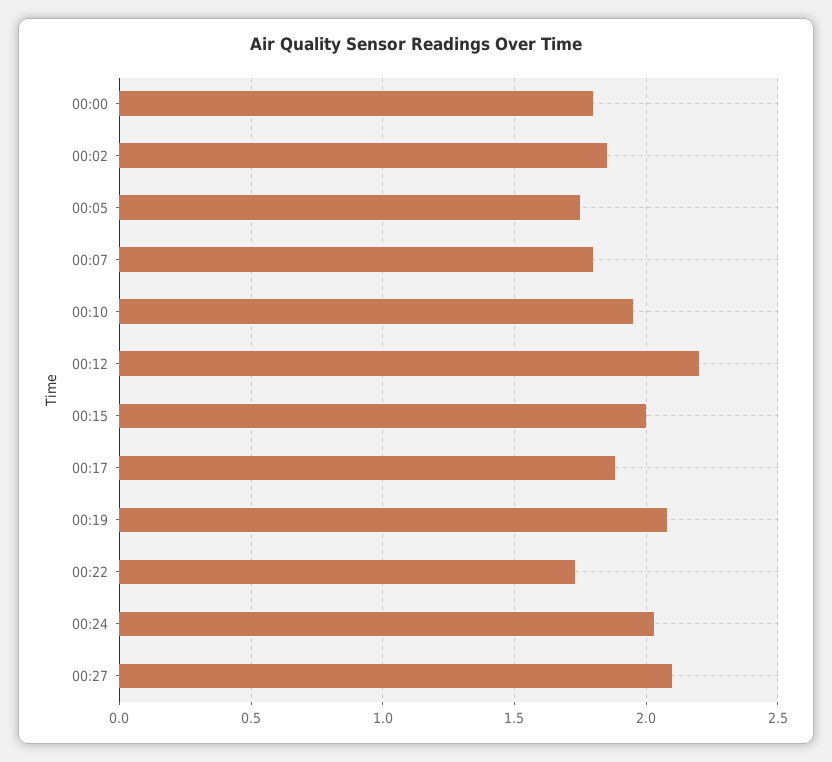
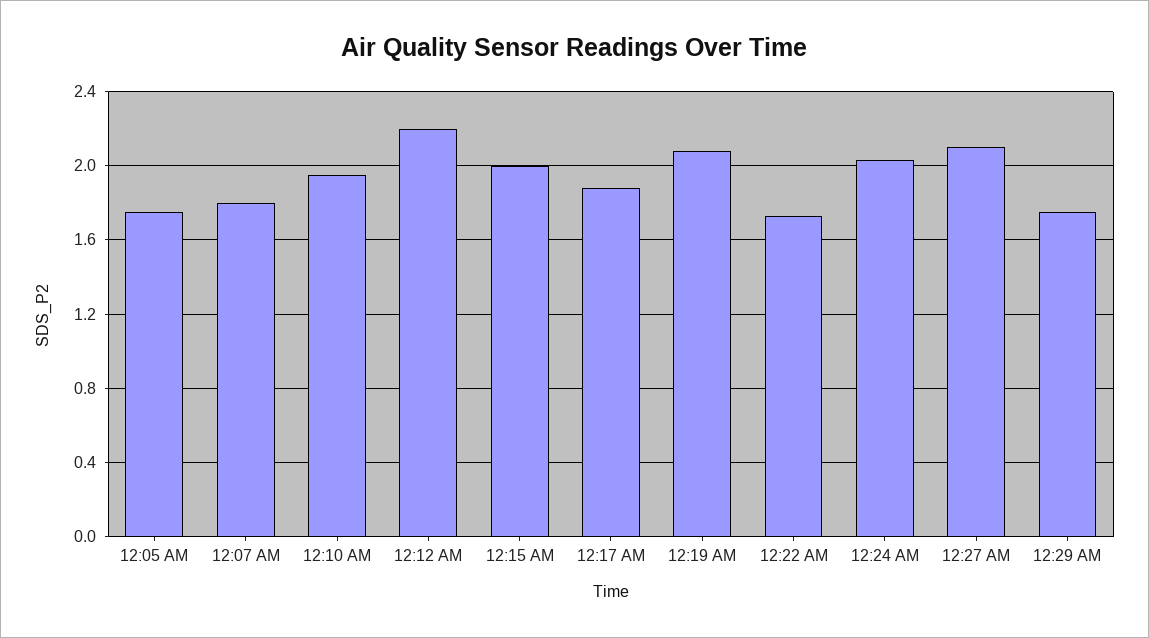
00:00: 1.8 -> none
00:02: 1.85 -> none
12:29 AM: none -> 1.75

